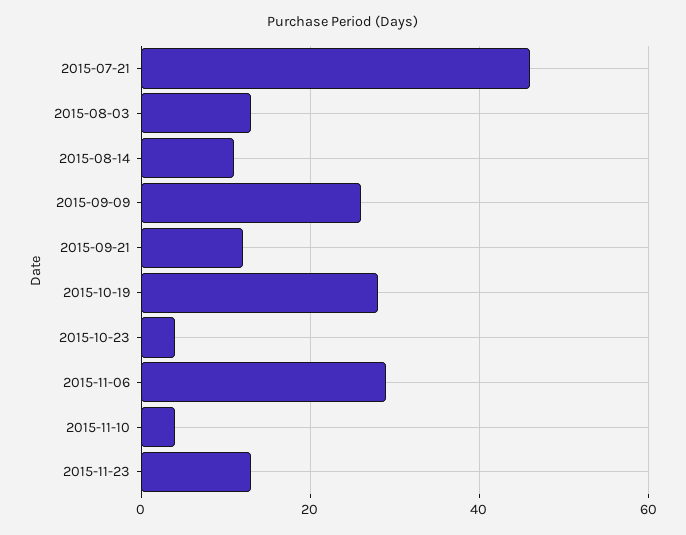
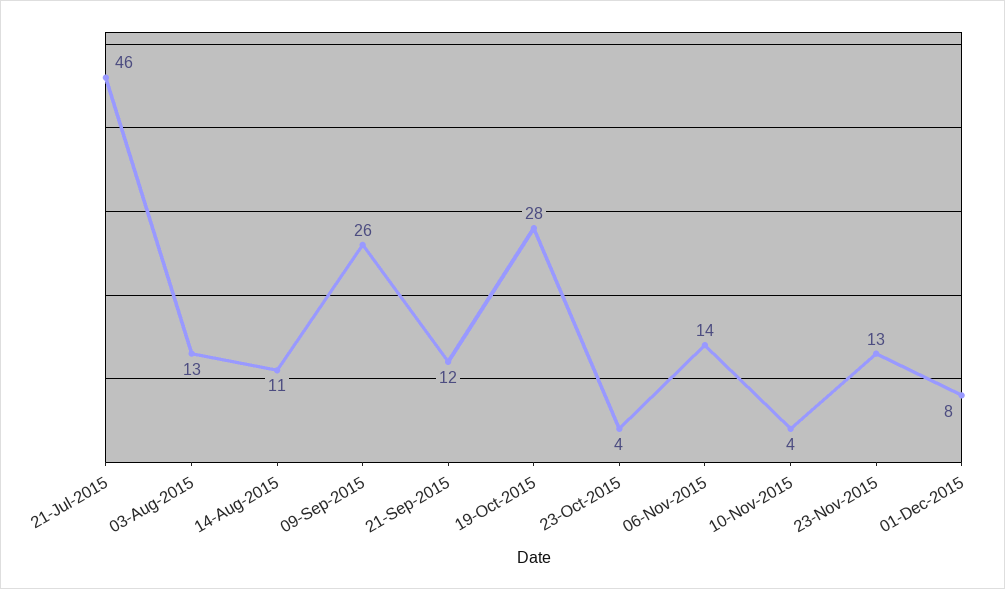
2015-11-06: 30 -> 14
01-Dec-2015: none -> 8

